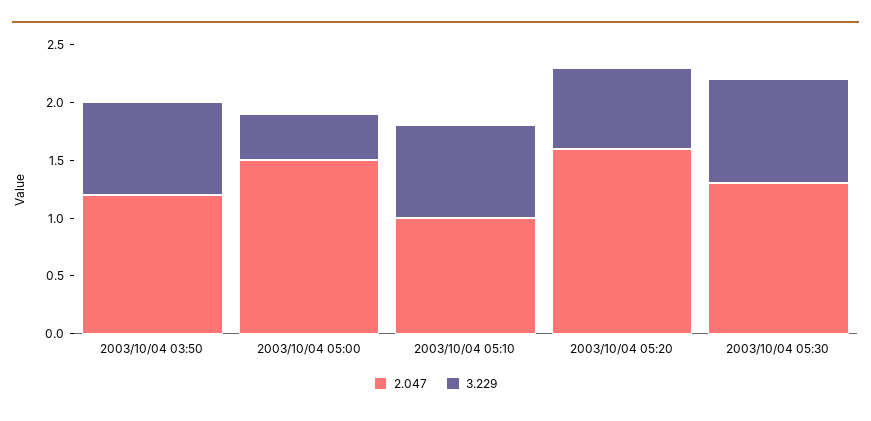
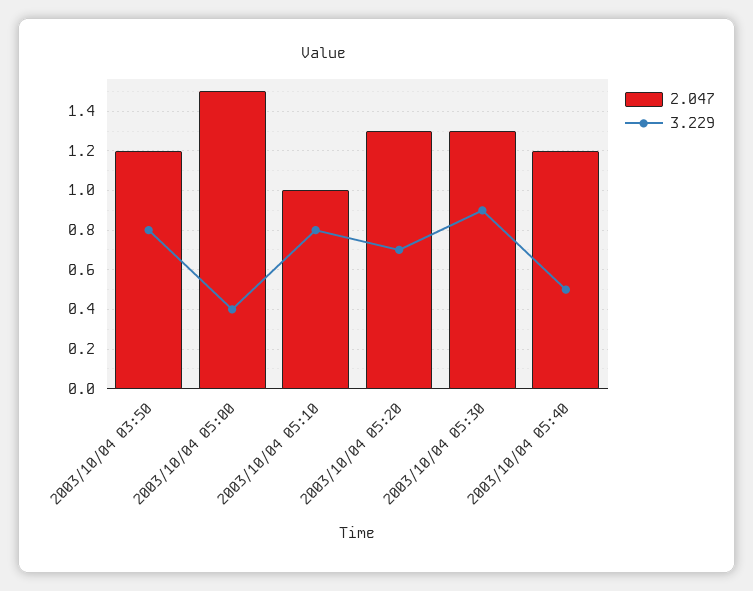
2.047, 2003/10/04 05:20: 1.6 -> 1.3
2.047, 2003/10/04 05:40: none -> 1.2
3.229, 2003/10/04 05:40: none -> 0.5

